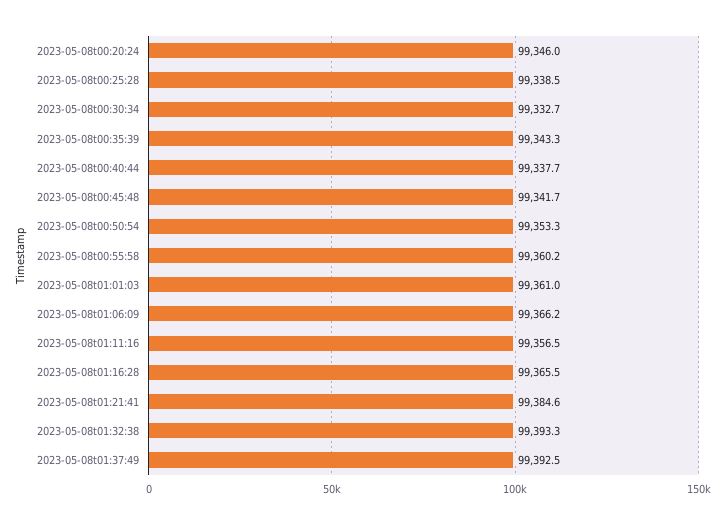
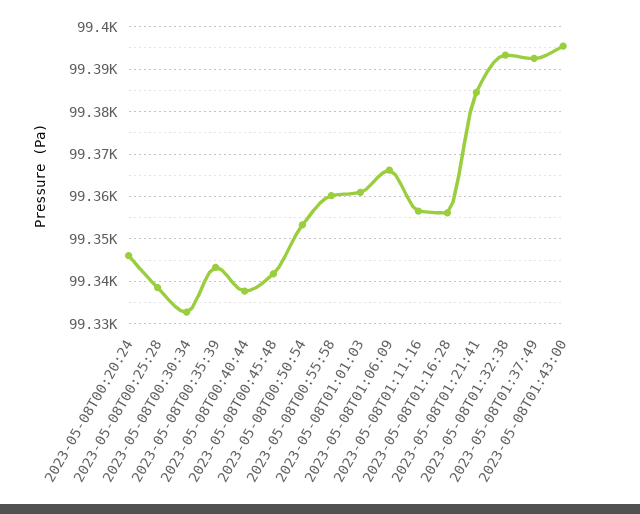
2023-05-08t01:16:28: 99365.5 -> 99356
2023-05-08T01:43:00: none -> 99396

